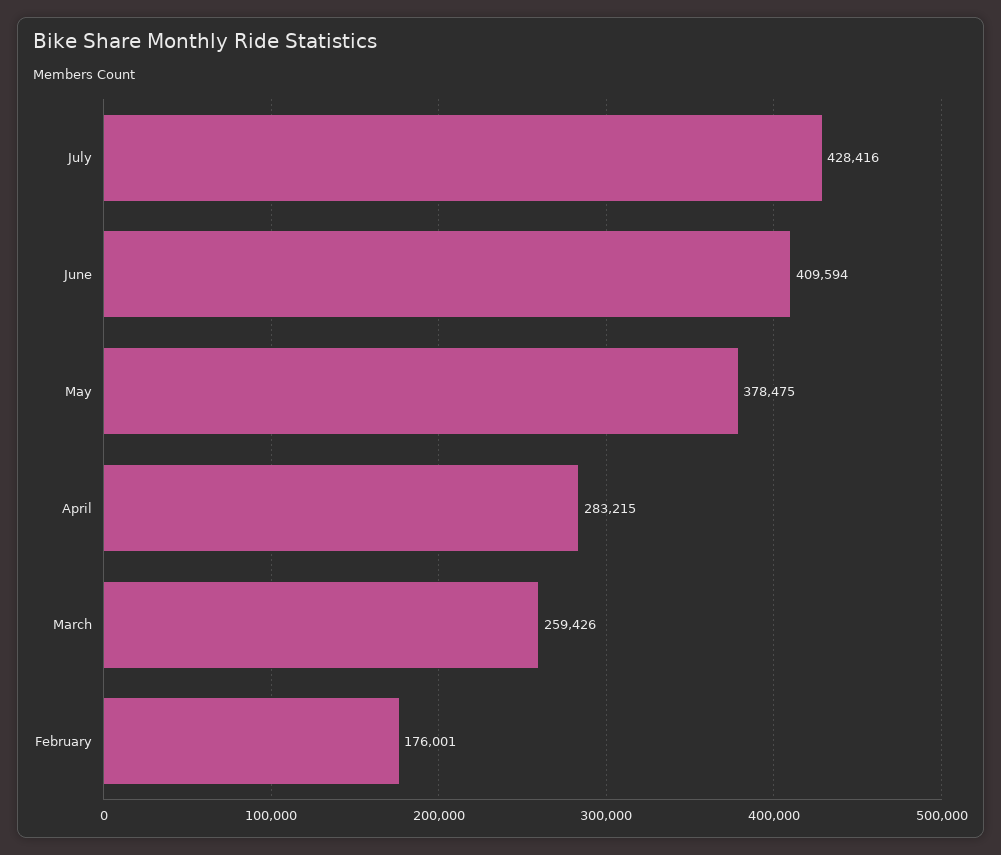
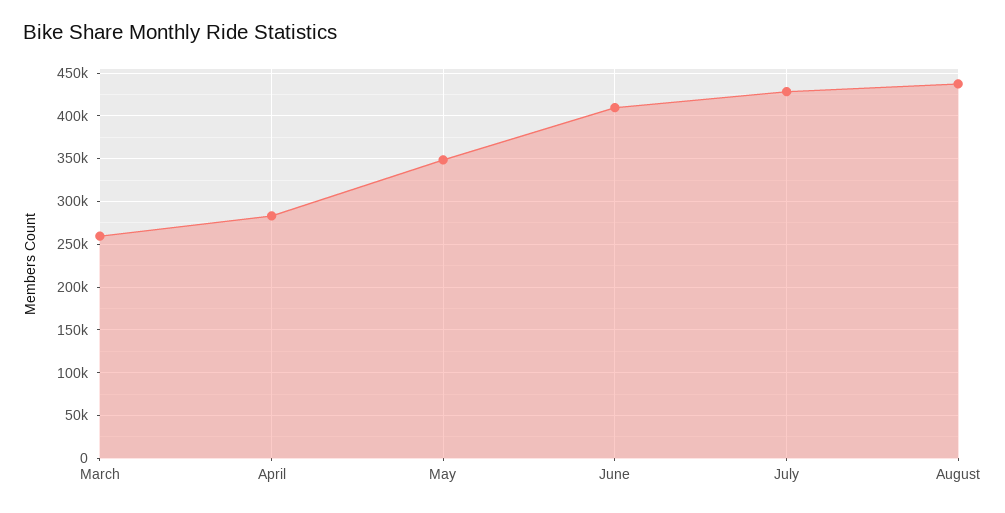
May: 378475 -> 350000
February: 176001 -> none
August: none -> 440000

